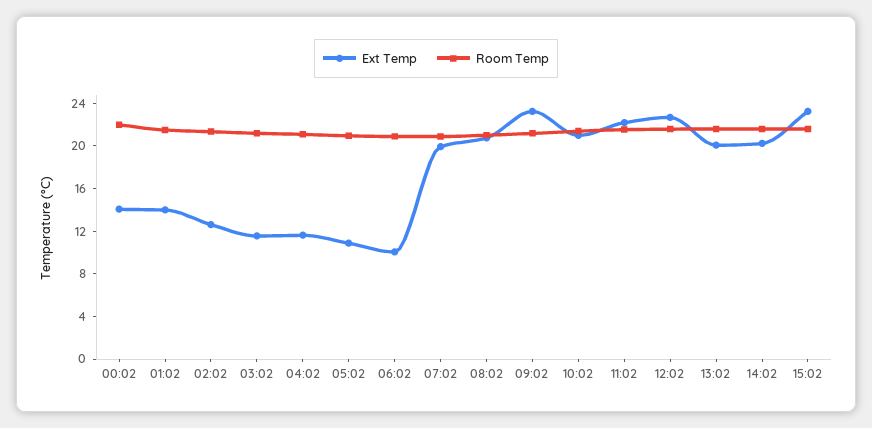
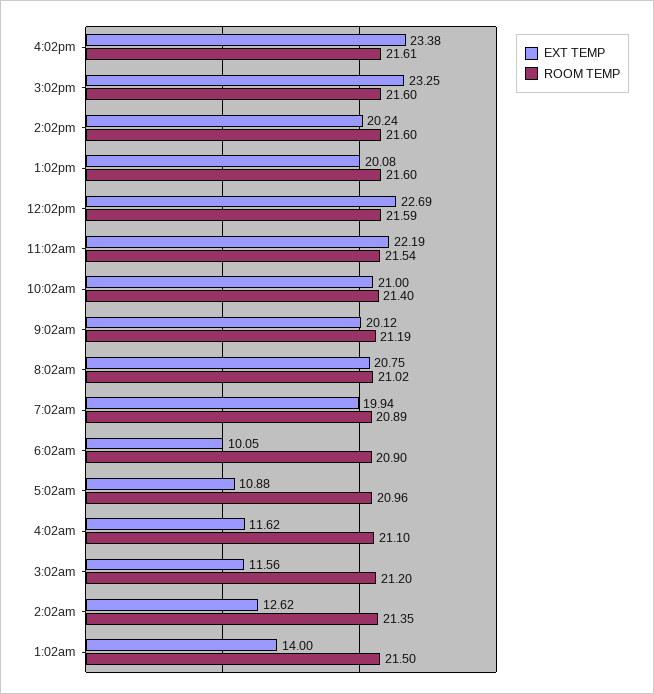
Ext Temp, 00:02: 14 -> none
Room Temp, 00:02: 22 -> none
Ext Temp, 09:02: 23 -> 20.12
Ext Temp, 4:02pm: none -> 23.38
Room Temp, 4:02pm: none -> 21.61

